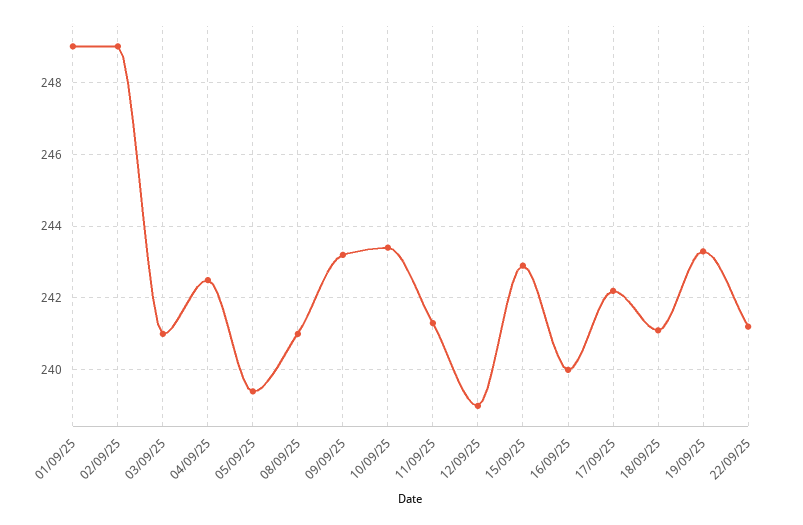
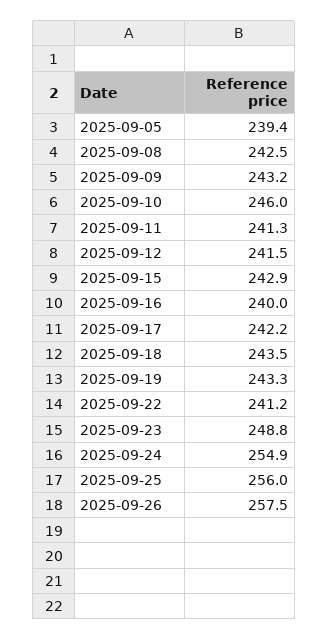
01/09/25: 249 -> none
02/09/25: 249 -> none
03/09/25: 241 -> none
04/09/25: 242.5 -> none
08/09/25: 241 -> 242.5
10/09/25: 243.5 -> 246
12/09/25: 239 -> 241.5
18/09/25: 241 -> 243.5
2025-09-23: none -> 248.8
2025-09-24: none -> 254.9
2025-09-25: none -> 256
2025-09-26: none -> 257.5

